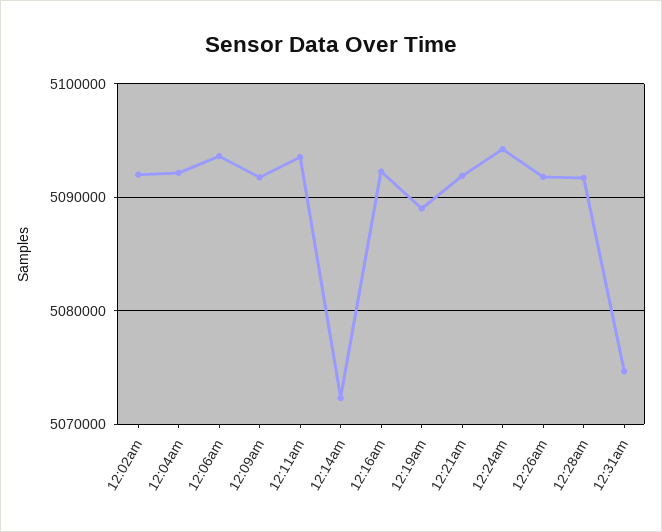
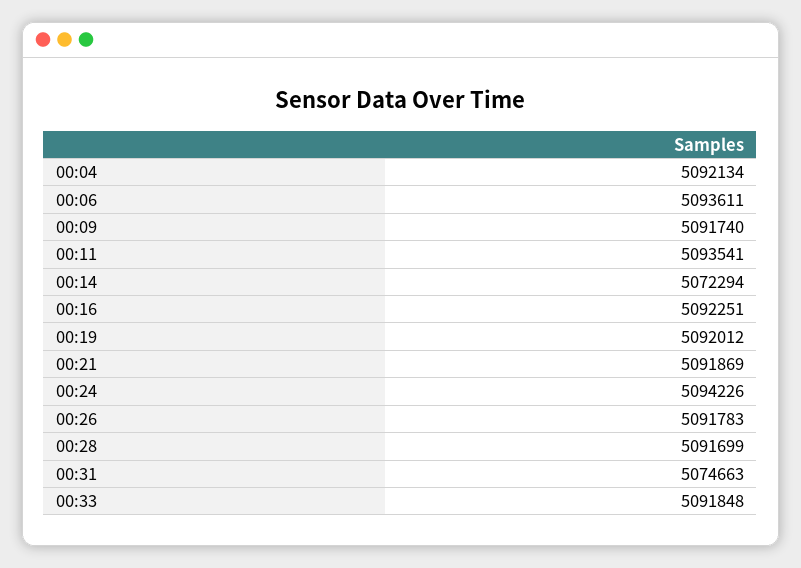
12:02am: 5092000 -> none
12:19am: 5089000 -> 5092012
00:33: none -> 5091848

